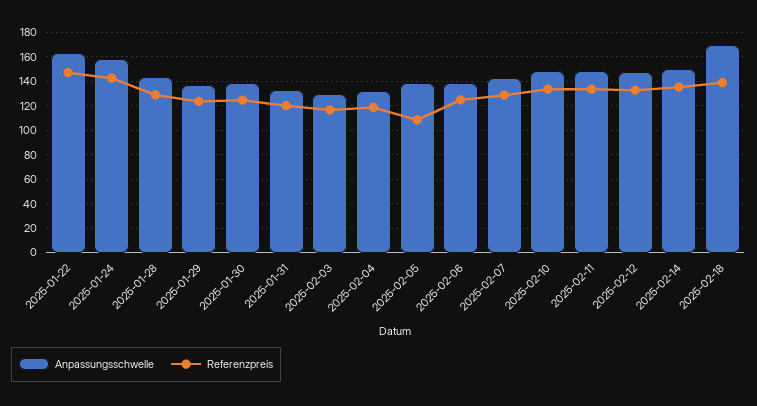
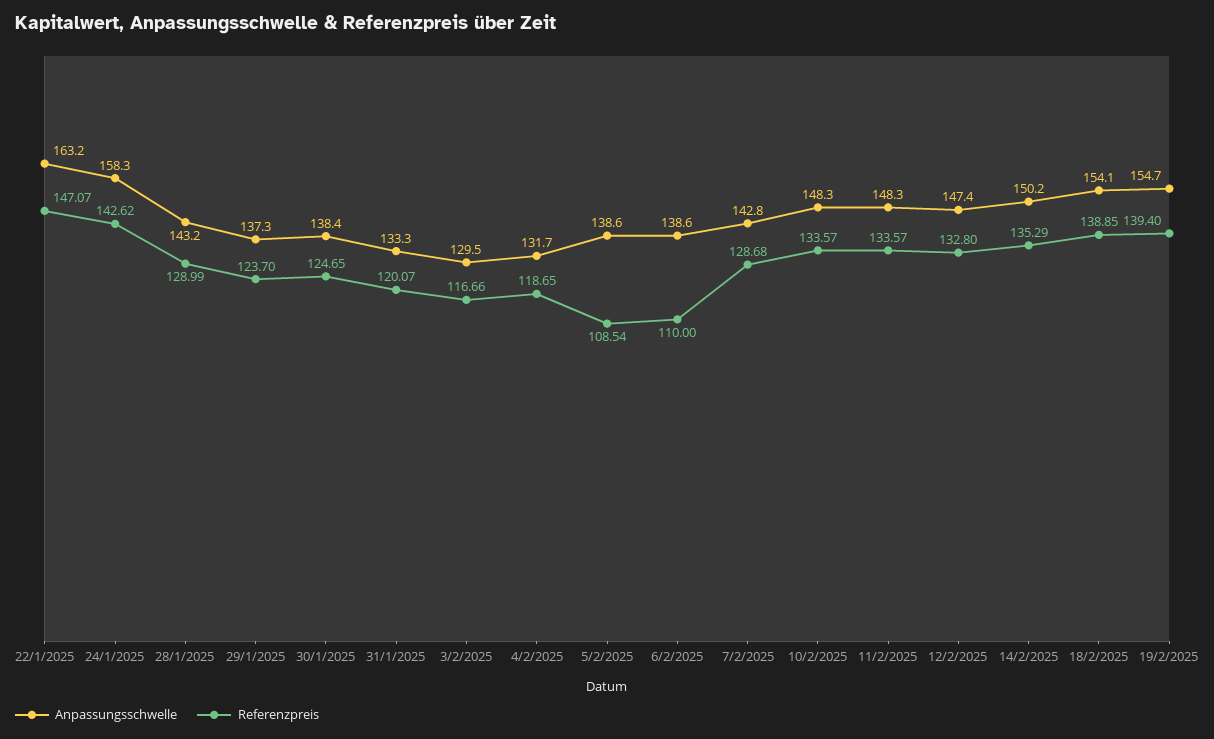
Referenzpreis, 2025-02-06: 125 -> 110
Anpassungsschwelle, 2025-02-18: 170 -> 154.1
Anpassungsschwelle, 19/2/2025: none -> 154.7
Referenzpreis, 19/2/2025: none -> 139.4

